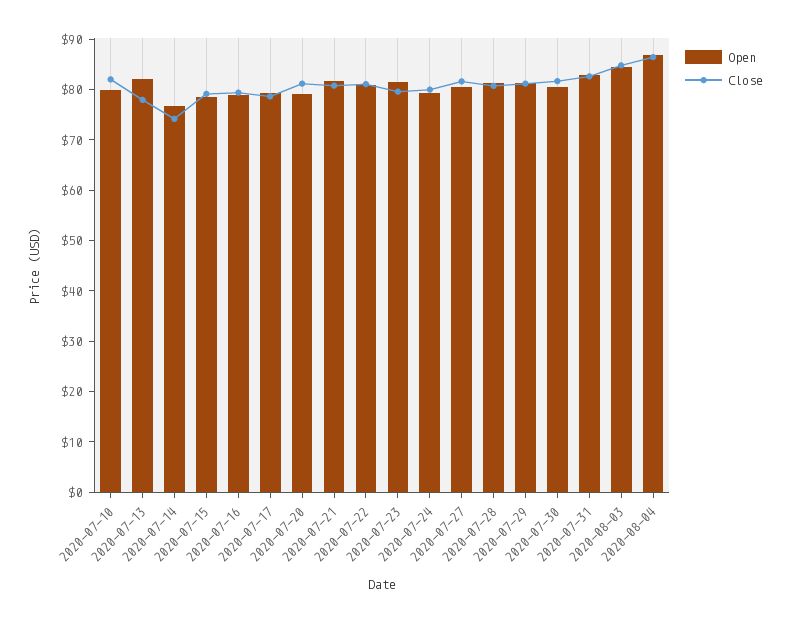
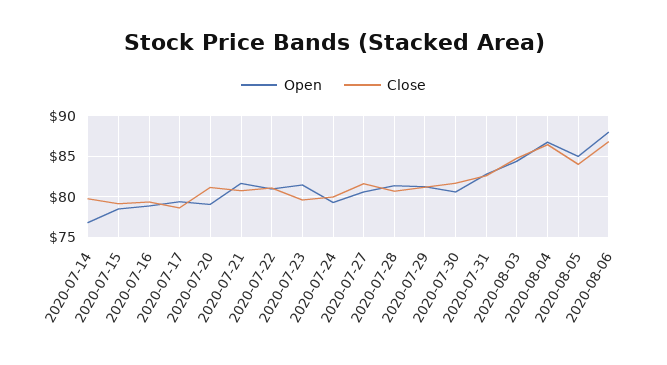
Open, 2020-07-10: 80 -> none
Close, 2020-07-10: 82 -> none
Open, 2020-07-13: 82 -> none
Close, 2020-07-13: 78 -> none
Close, 2020-07-14: 74 -> 80
Open, 2020-08-05: none -> 85
Close, 2020-08-05: none -> 84
Open, 2020-08-06: none -> 88
Close, 2020-08-06: none -> 87

